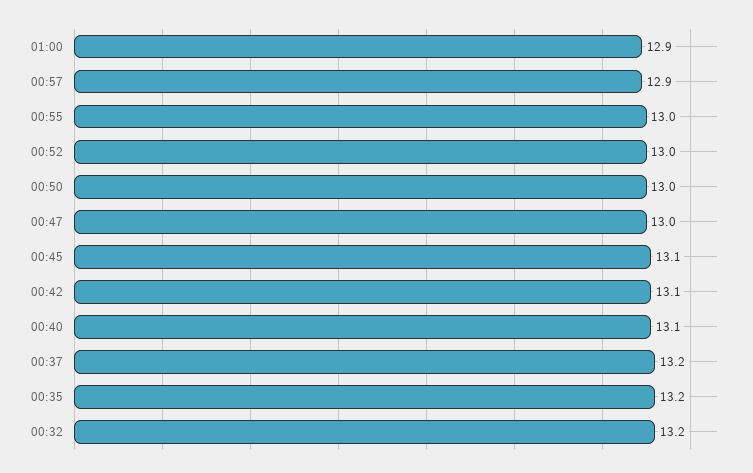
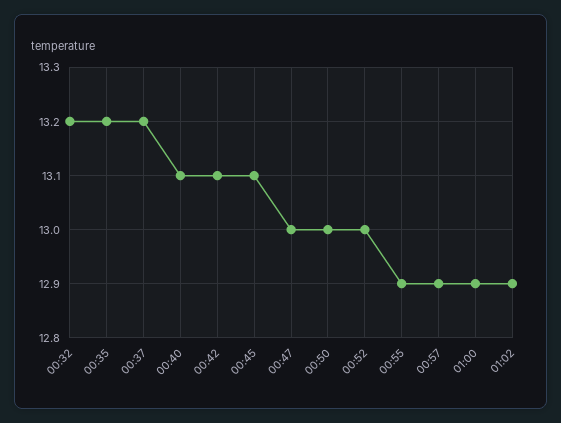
00:55: 13 -> 12.9
01:02: none -> 12.9

